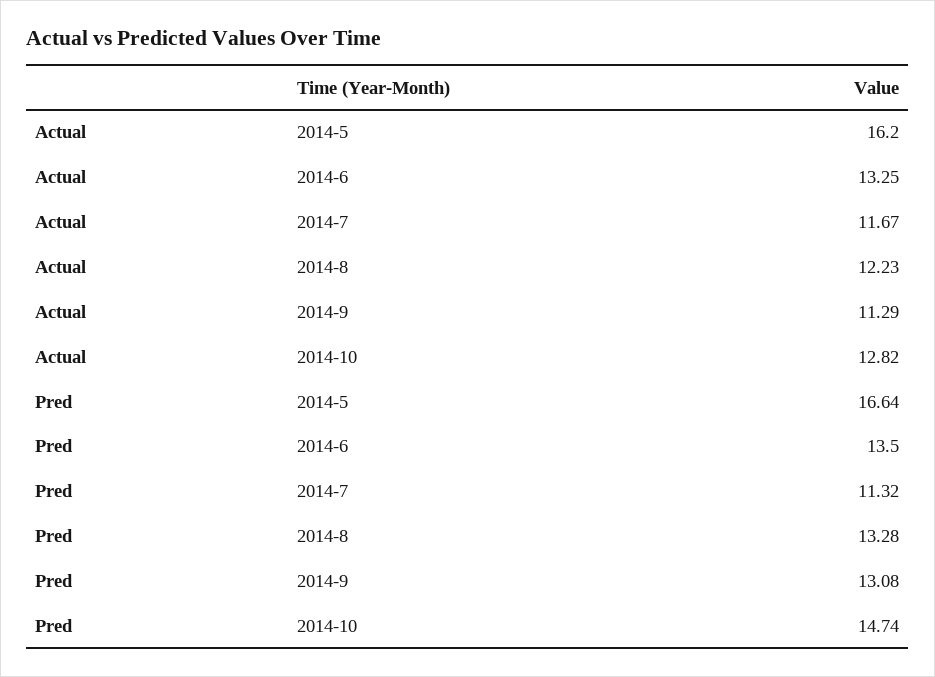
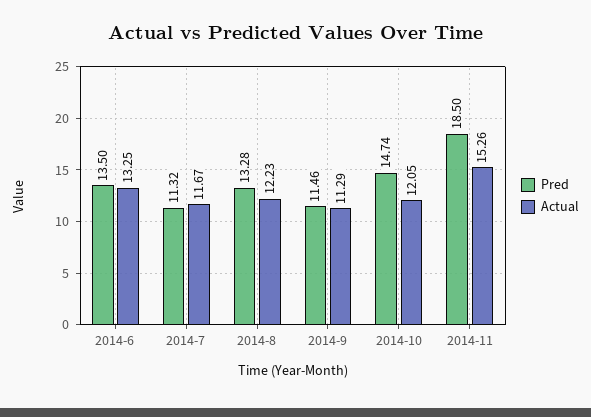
Actual, 2014-5: 16.2 -> none
Actual, 2014-10: 12.82 -> 12.05
Pred, 2014-5: 16.64 -> none
Pred, 2014-9: 13.08 -> 11.46
Pred, 2014-11: none -> 18.5
Actual, 2014-11: none -> 15.26

